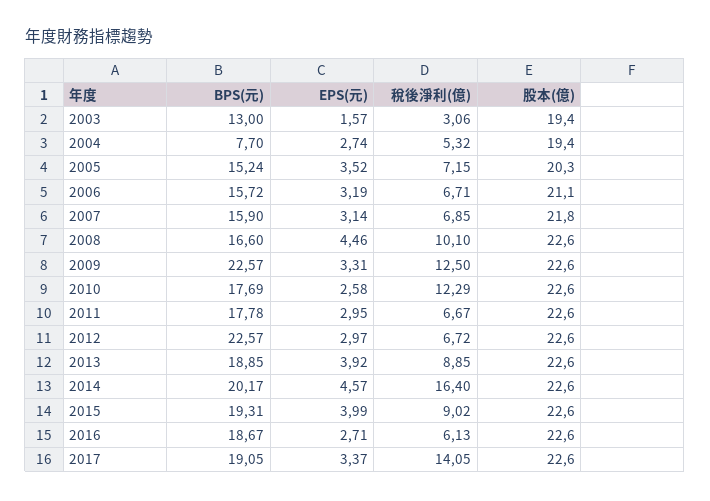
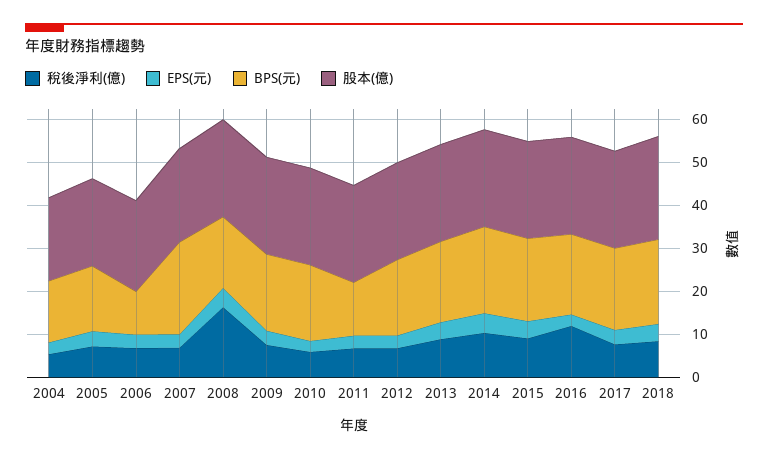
BPS(元), 2003: 13 -> none
EPS(元), 2003: 1.57 -> none
稅後淨利(億), 2003: 3.06 -> none
股本(億), 2003: 19.4 -> none
BPS(元), 2004: 7.7 -> 14
BPS(元), 2006: 15.72 -> 10
BPS(元), 2007: 15.9 -> 22
稅後淨利(億), 2008: 10.1 -> 16
BPS(元), 2009: 22.57 -> 18
稅後淨利(億), 2009: 12.5 -> 8
稅後淨利(億), 2010: 12.29 -> 6
BPS(元), 2011: 17.78 -> 12
BPS(元), 2012: 22.57 -> 18
稅後淨利(億), 2014: 16.4 -> 10
稅後淨利(億), 2016: 6.13 -> 12
稅後淨利(億), 2017: 14.05 -> 8
稅後淨利(億), 2018: none -> 8
EPS(元), 2018: none -> 4
BPS(元), 2018: none -> 20
股本(億), 2018: none -> 24

